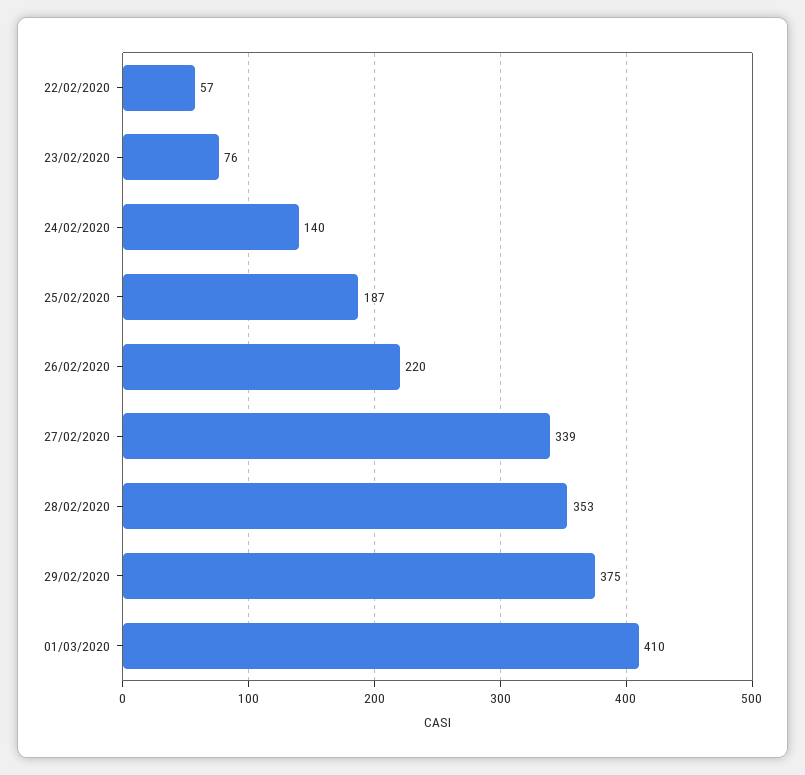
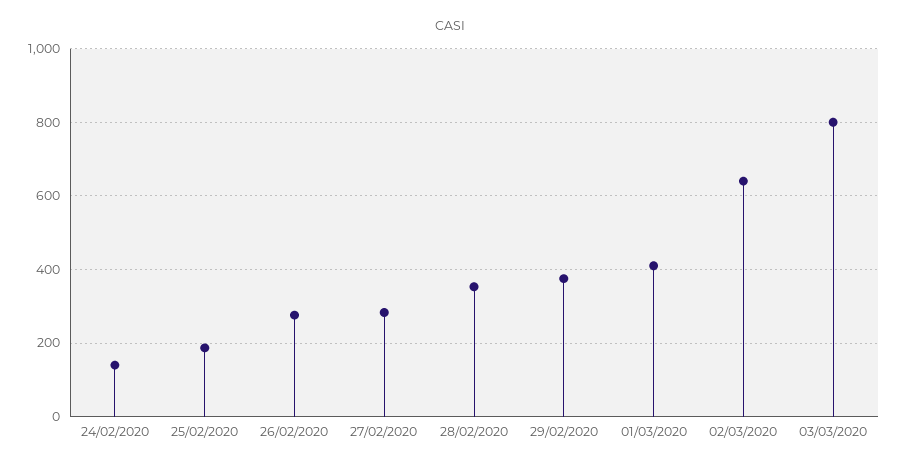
22/02/2020: 57 -> none
23/02/2020: 76 -> none
26/02/2020: 220 -> 280
27/02/2020: 339 -> 280
02/03/2020: none -> 640
03/03/2020: none -> 800

